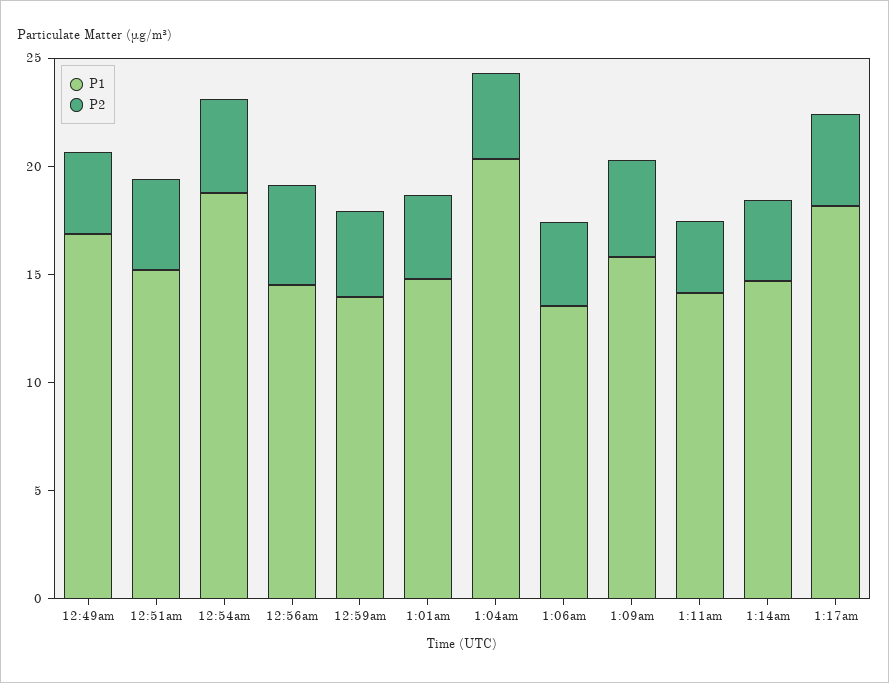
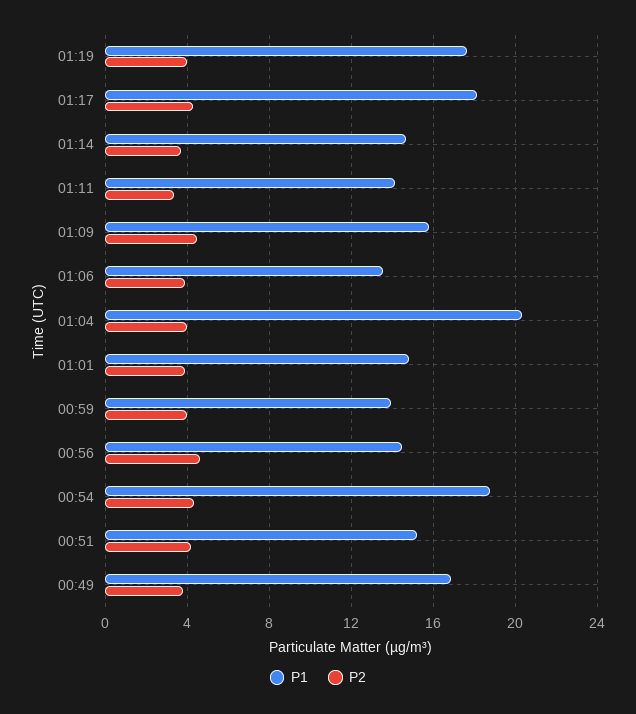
P1, 01:19: none -> 17.5
P2, 01:19: none -> 4

